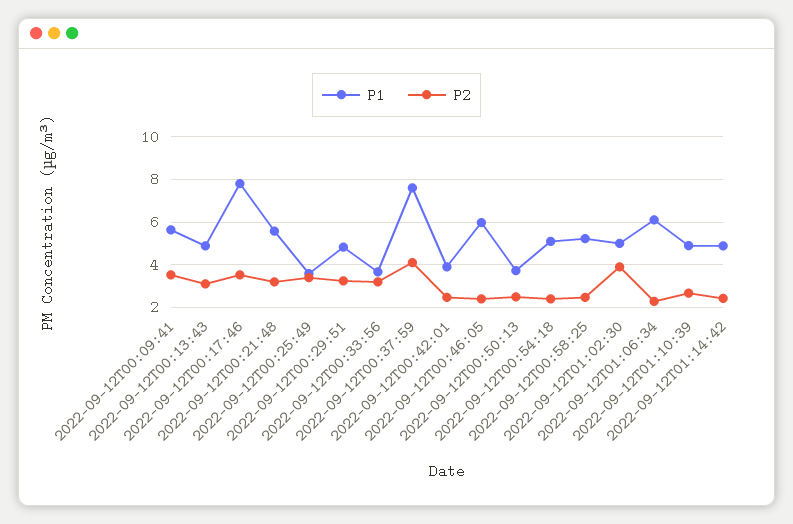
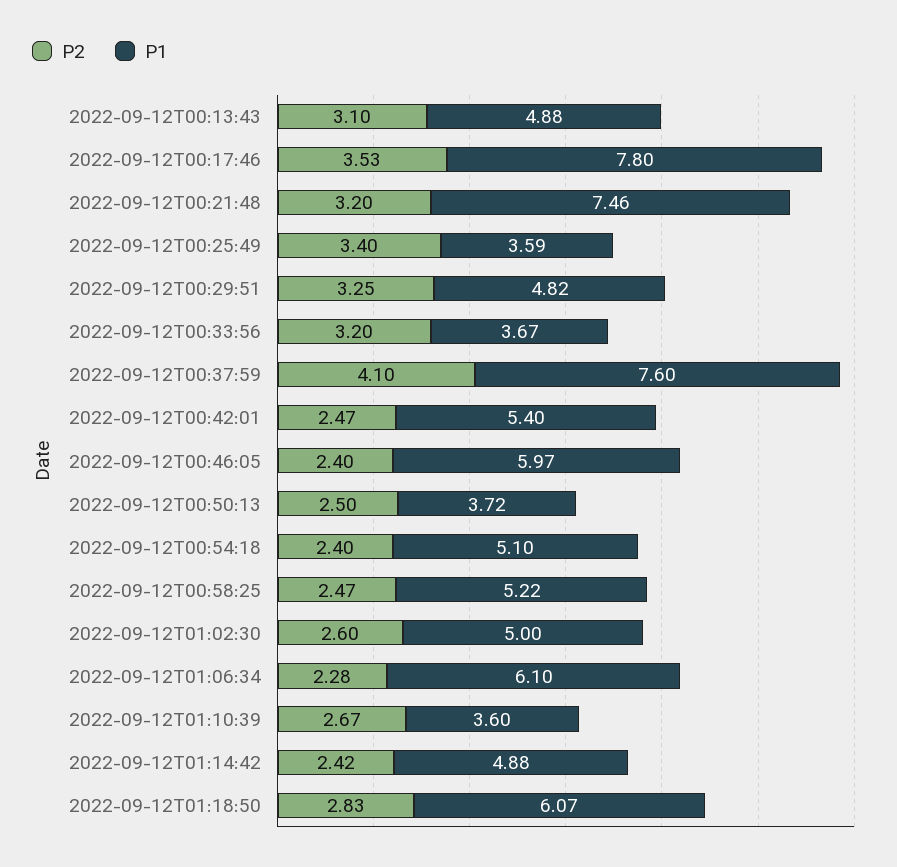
P1, 2022-09-12T00:09:41: 5.5 -> none
P2, 2022-09-12T00:09:41: 3.5 -> none
P1, 2022-09-12T00:21:48: 5.5 -> 7.46
P1, 2022-09-12T00:42:01: 4 -> 5.4
P2, 2022-09-12T01:02:30: 4 -> 2.6
P1, 2022-09-12T01:10:39: 5 -> 3.6
P2, 2022-09-12T01:18:50: none -> 2.83
P1, 2022-09-12T01:18:50: none -> 6.07

